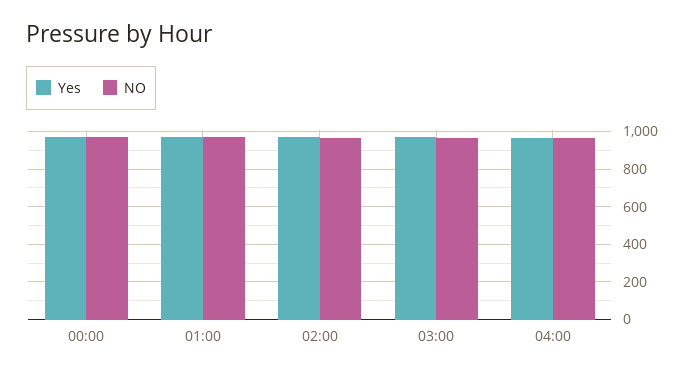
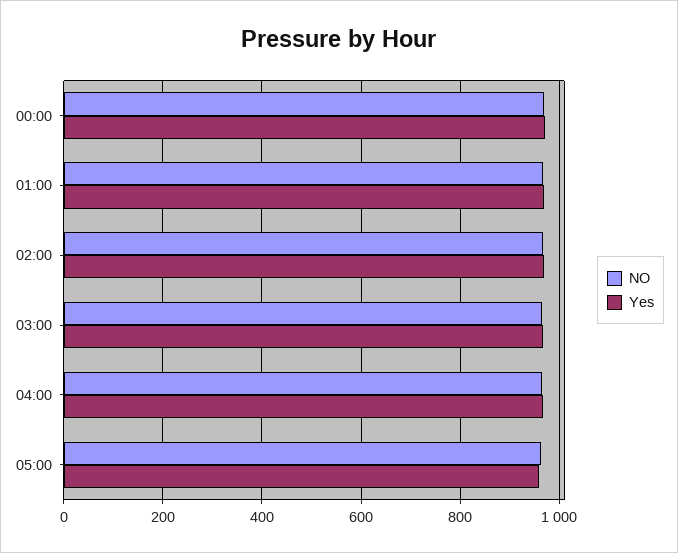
NO, 05:00: none -> 960
Yes, 05:00: none -> 960

